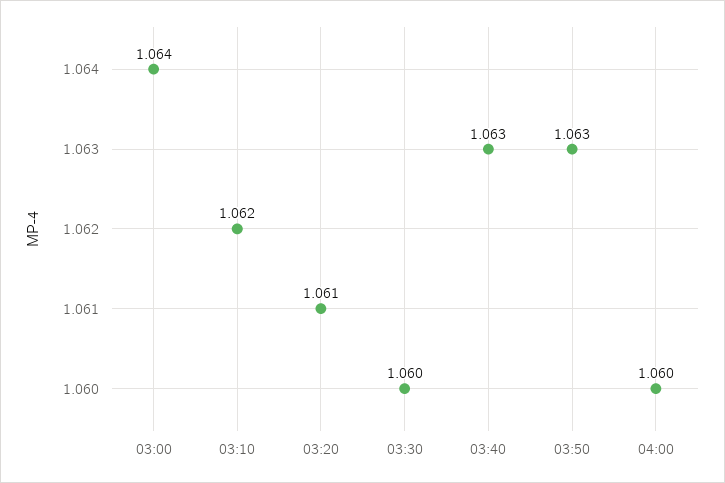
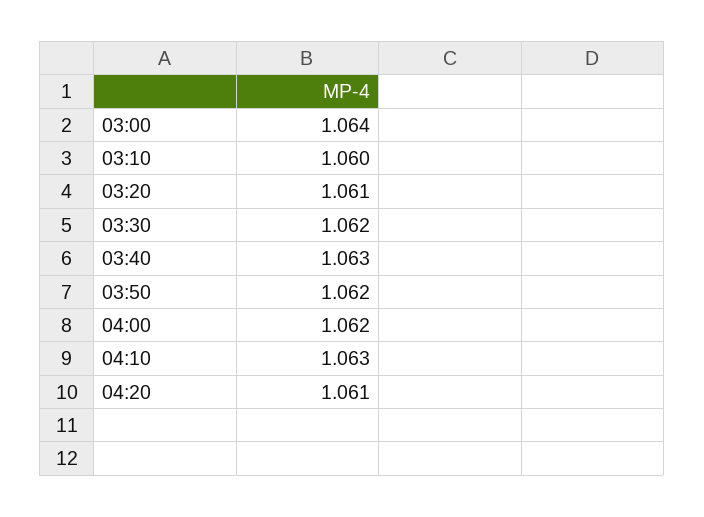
03:10: 1.062 -> 1.06
03:30: 1.06 -> 1.062
03:50: 1.063 -> 1.062
04:00: 1.06 -> 1.062
04:10: none -> 1.063
04:20: none -> 1.061

